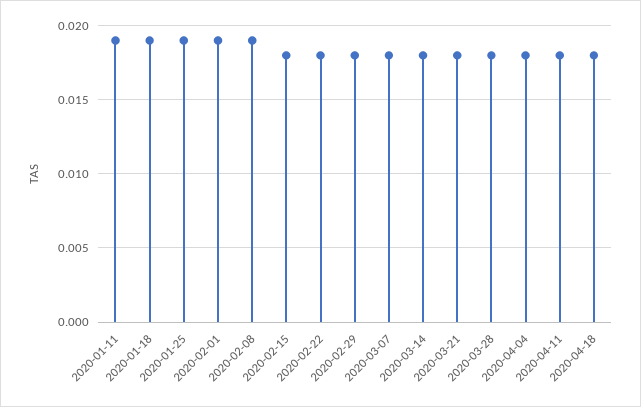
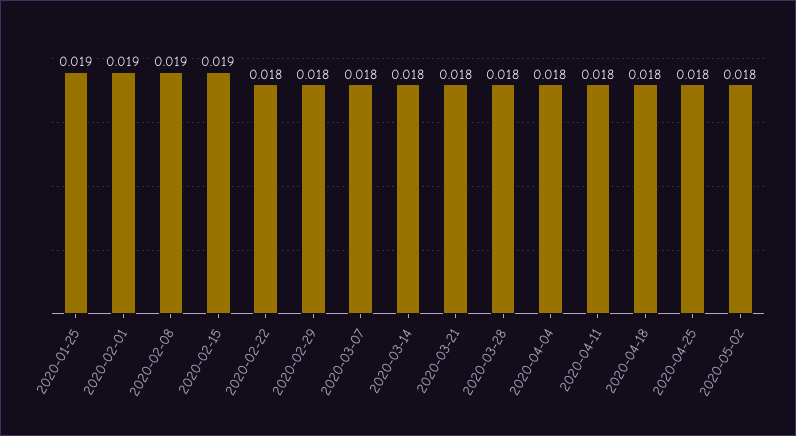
2020-01-11: 0.019 -> none
2020-01-18: 0.019 -> none
2020-02-15: 0.018 -> 0.019
2020-04-25: none -> 0.018
2020-05-02: none -> 0.018

